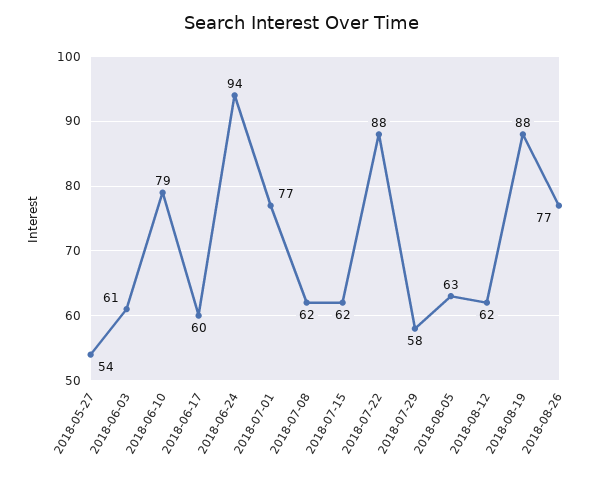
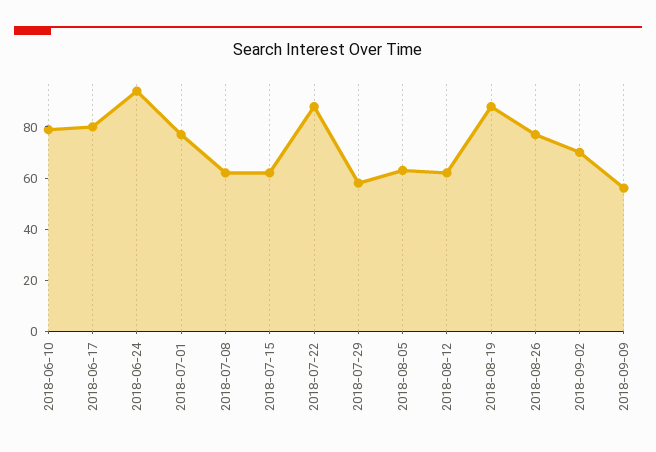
2018-05-27: 54 -> none
2018-06-03: 61 -> none
2018-06-17: 60 -> 80
2018-09-02: none -> 70
2018-09-09: none -> 55

